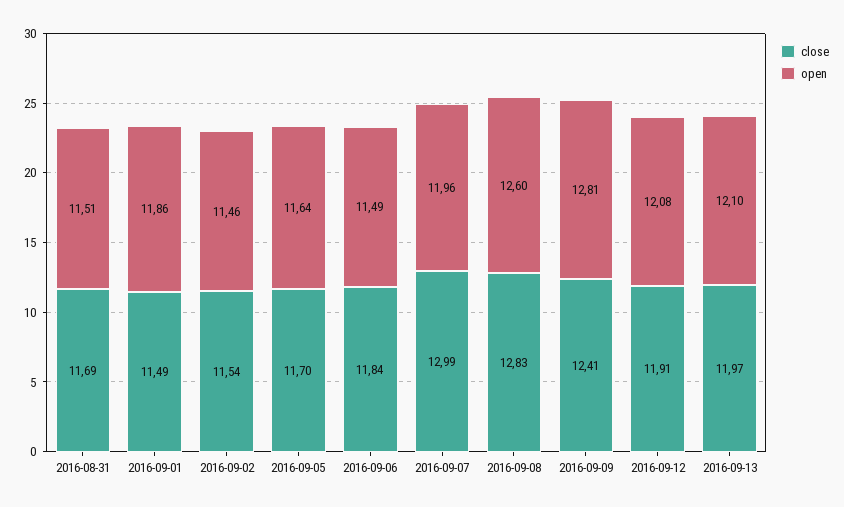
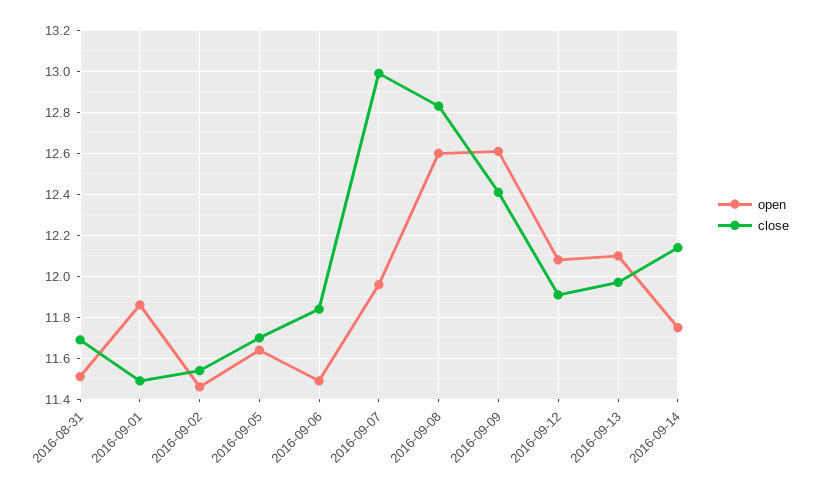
open, 2016-09-09: 12.81 -> 12.6
open, 2016-09-14: none -> 11.75
close, 2016-09-14: none -> 12.15

